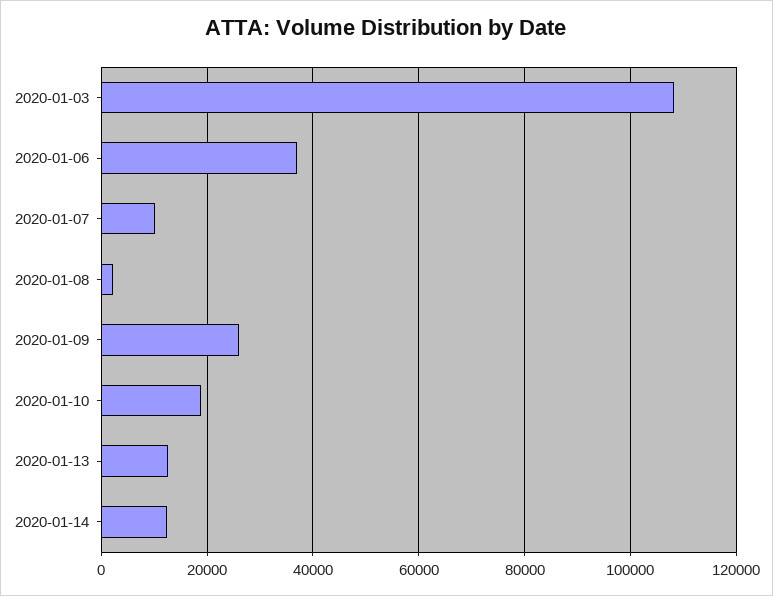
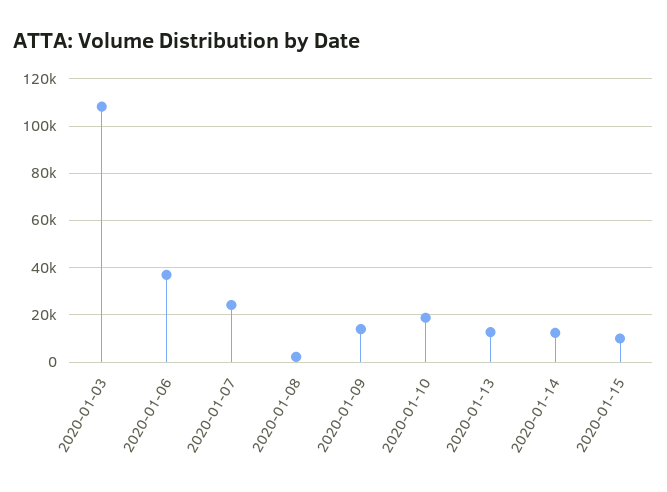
2020-01-07: 10000 -> 25000
2020-01-09: 26000 -> 15000
2020-01-15: none -> 10000

